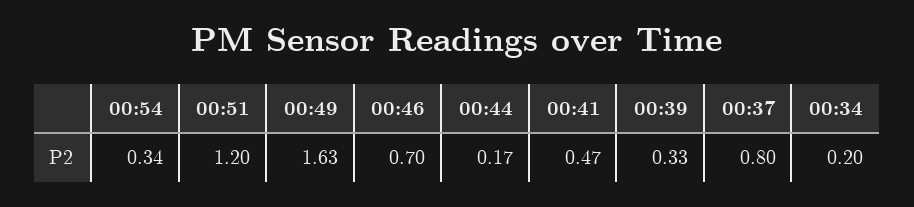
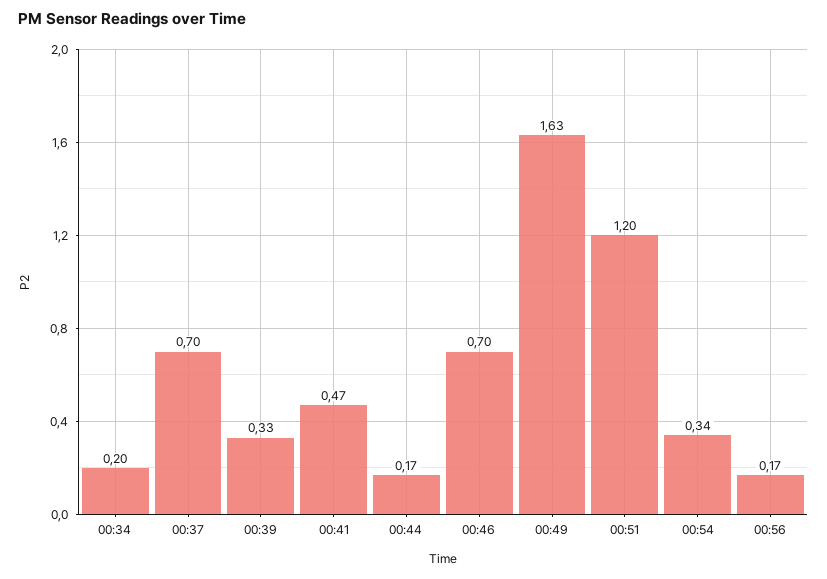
00:37: 0.8 -> 0.7
00:56: none -> 0.17

